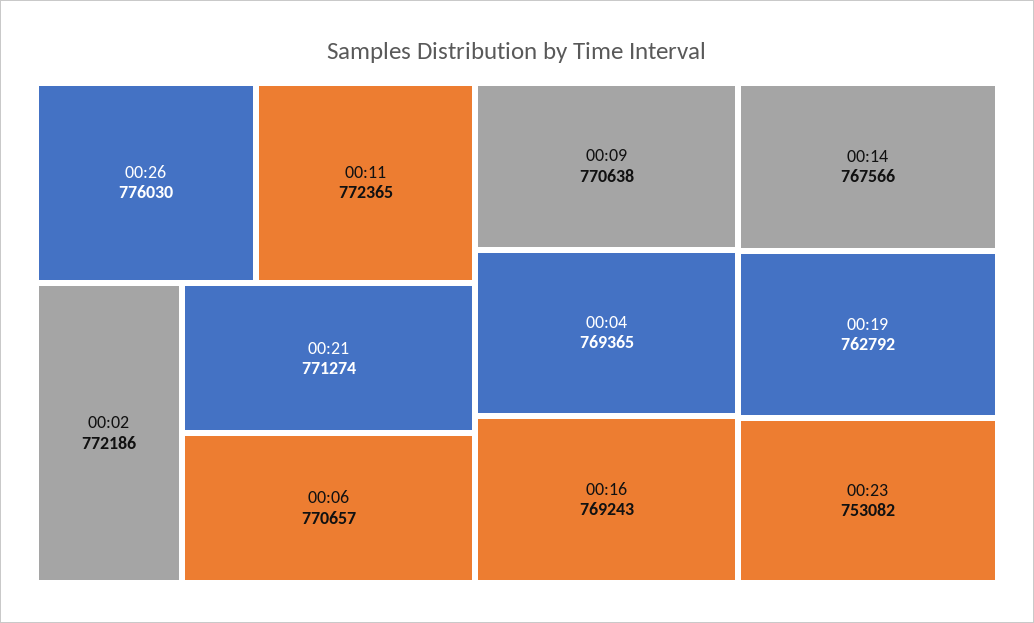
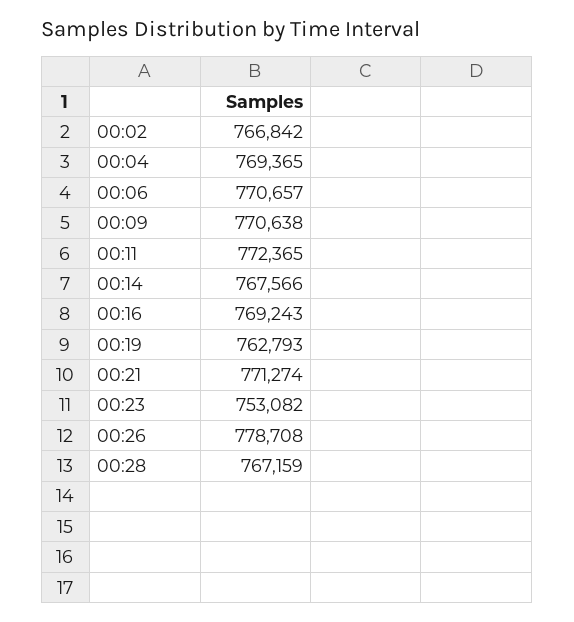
00:26: 776030 -> 778708
00:02: 772186 -> 766842
00:19: 762792 -> 762793
00:28: none -> 767159

